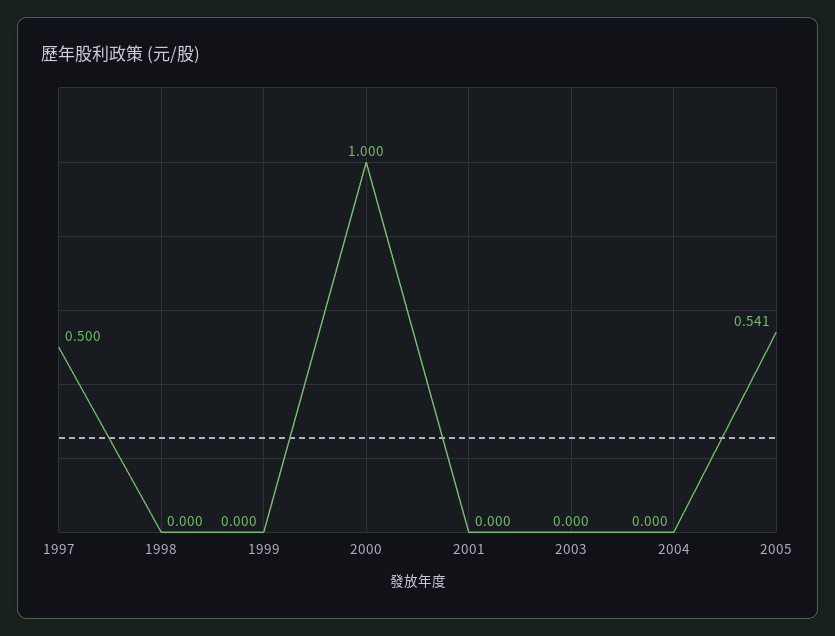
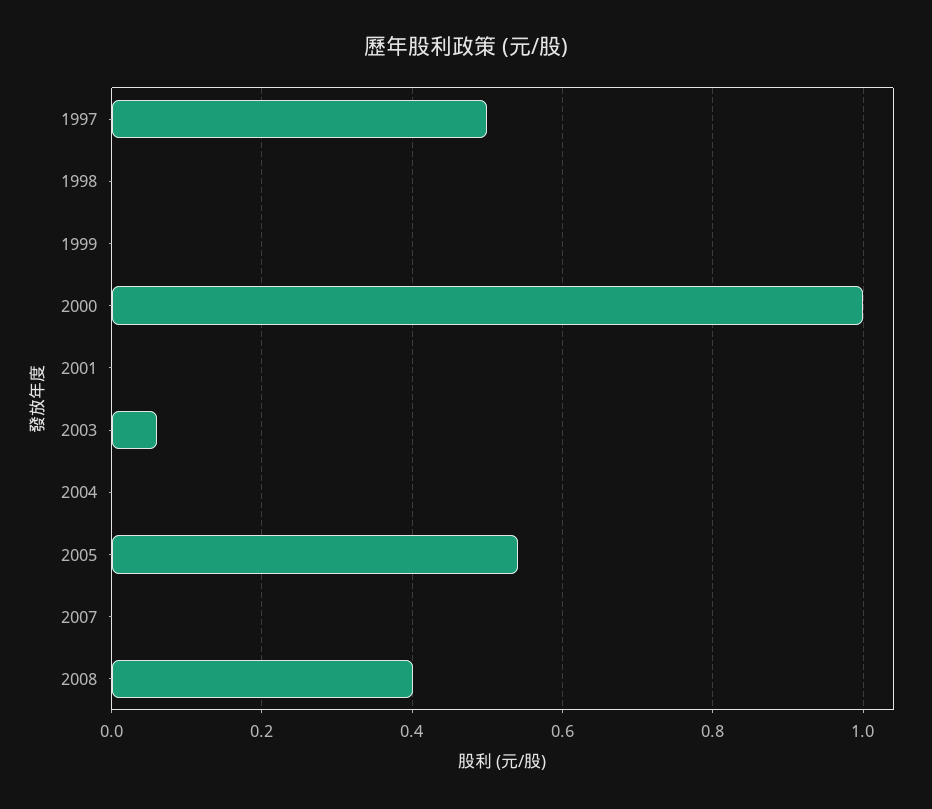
2003: 0 -> 0.06
2007: none -> 0
2008: none -> 0.4

